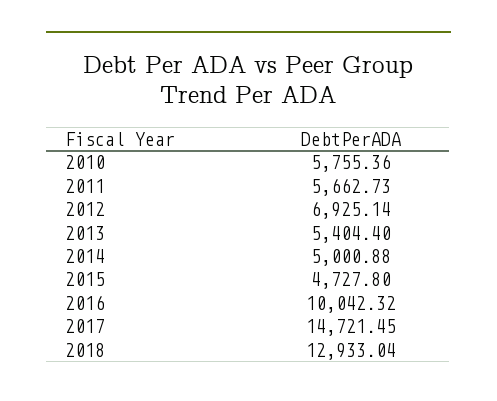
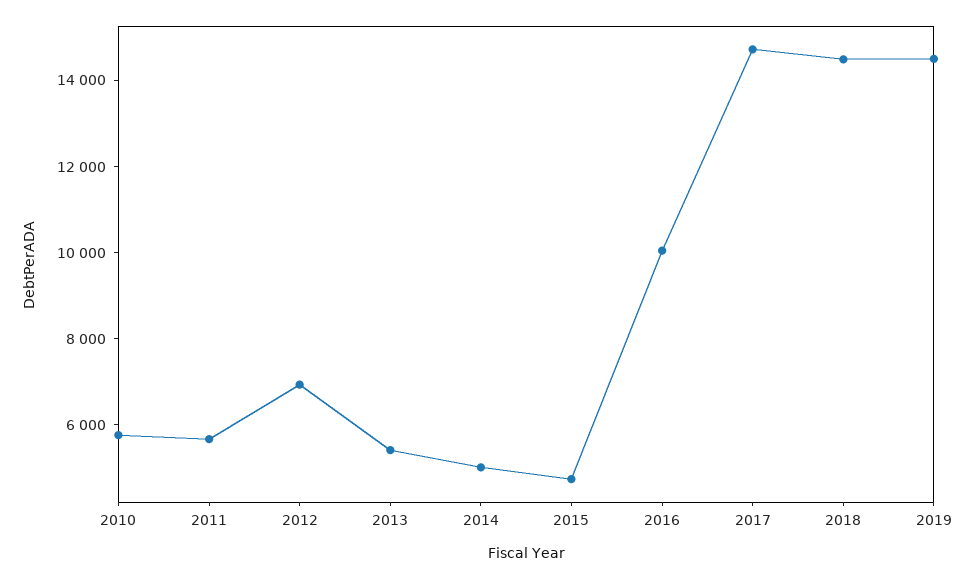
2018: 12933.04 -> 14500
2019: none -> 14500

